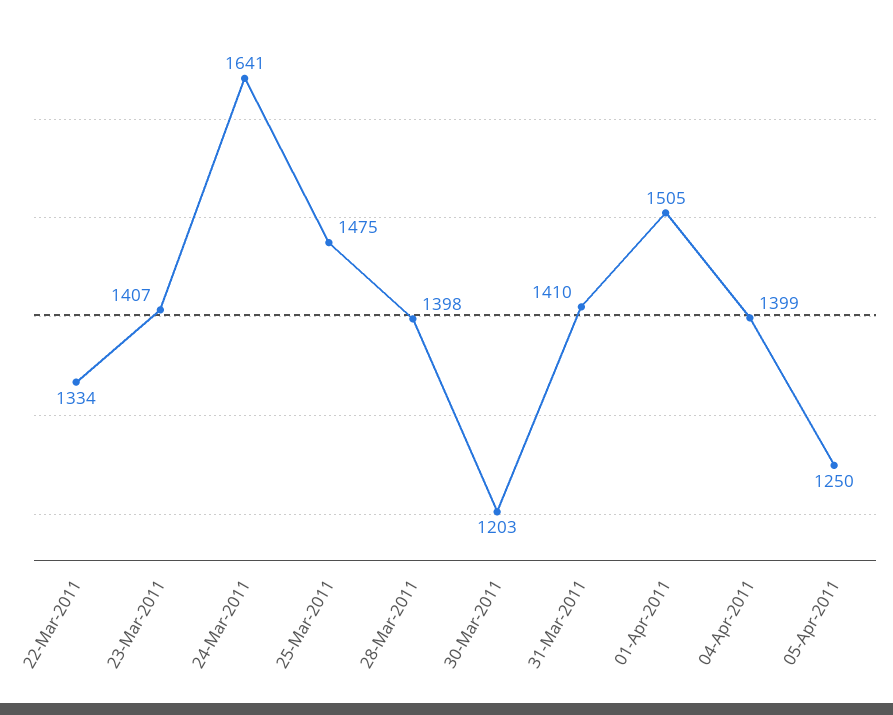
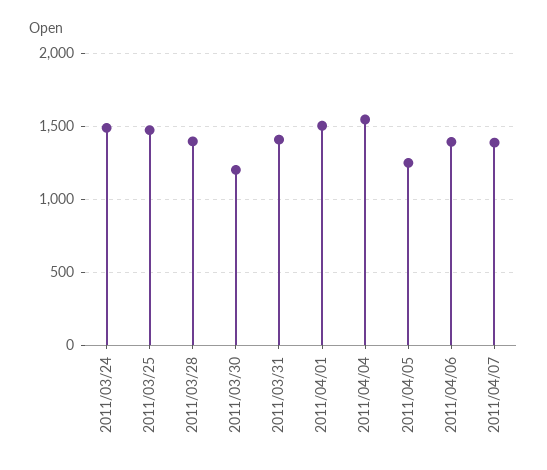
22-Mar-2011: 1334 -> none
23-Mar-2011: 1407 -> none
24-Mar-2011: 1641 -> 1500
04-Apr-2011: 1399 -> 1550
2011/04/06: none -> 1400
2011/04/07: none -> 1400

